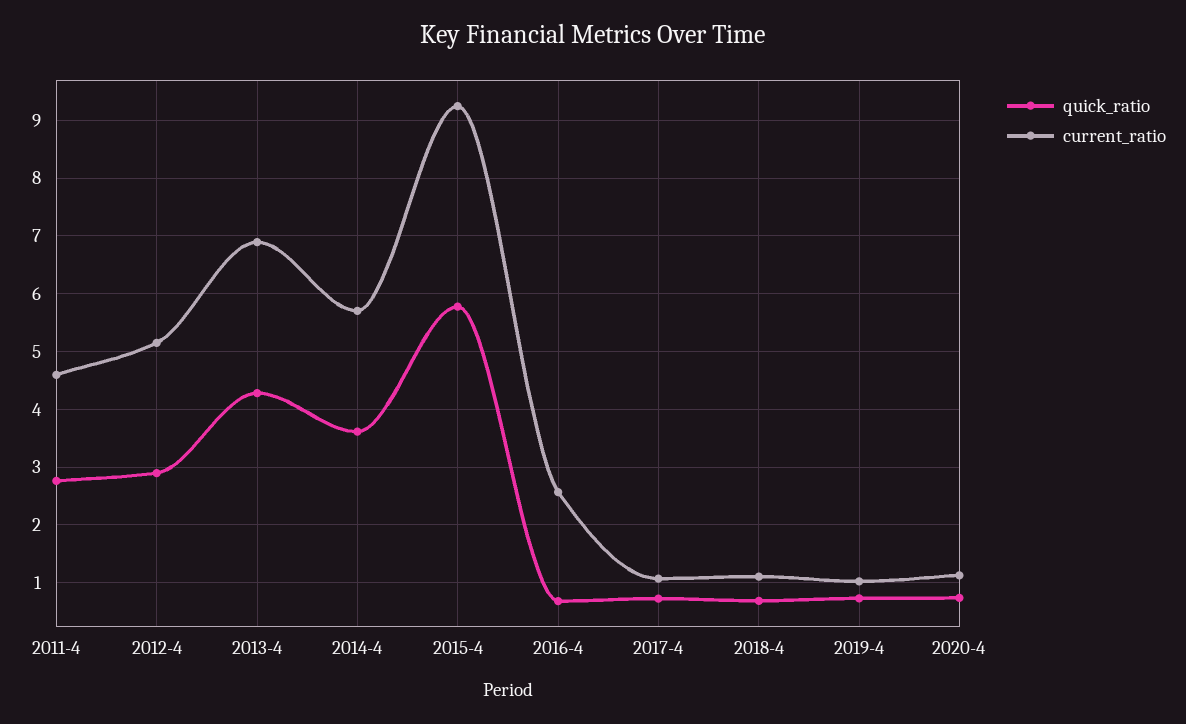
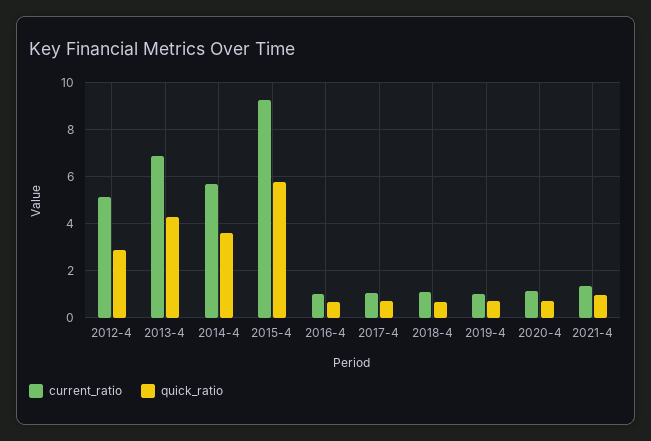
quick_ratio, 2011-4: 2.8 -> none
current_ratio, 2011-4: 4.6 -> none
current_ratio, 2016-4: 2.6 -> 1
current_ratio, 2021-4: none -> 1.5
quick_ratio, 2021-4: none -> 1

